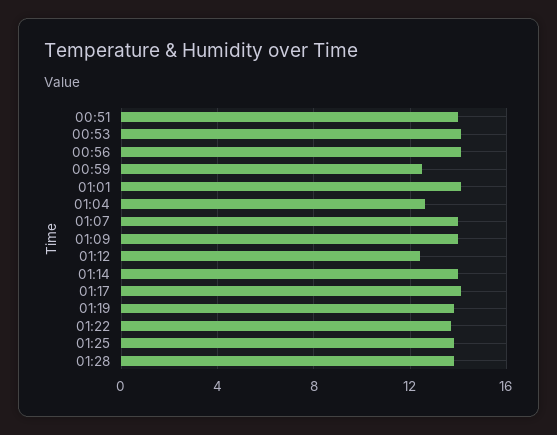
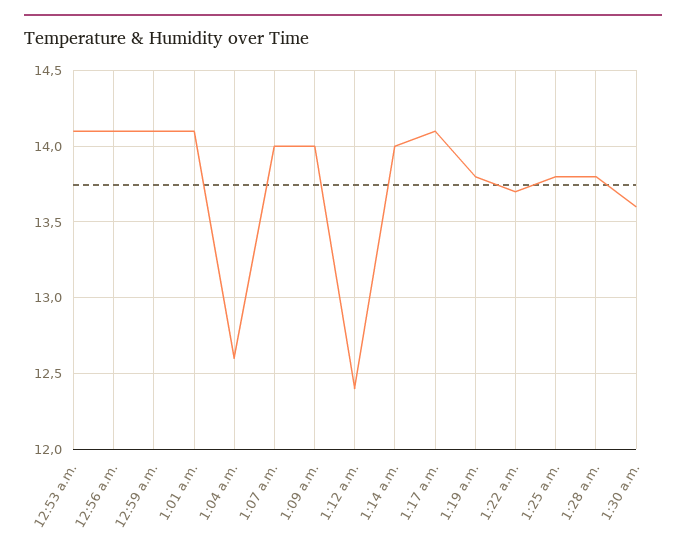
00:51: 14 -> none
00:59: 12.5 -> 14.1
1:30 a.m.: none -> 13.6

